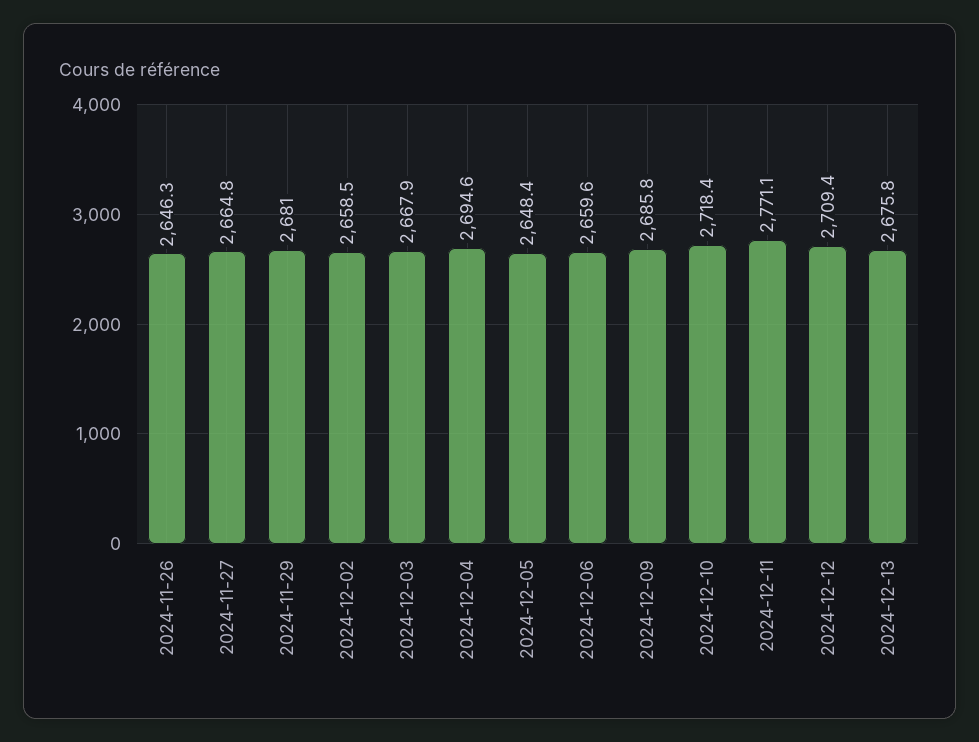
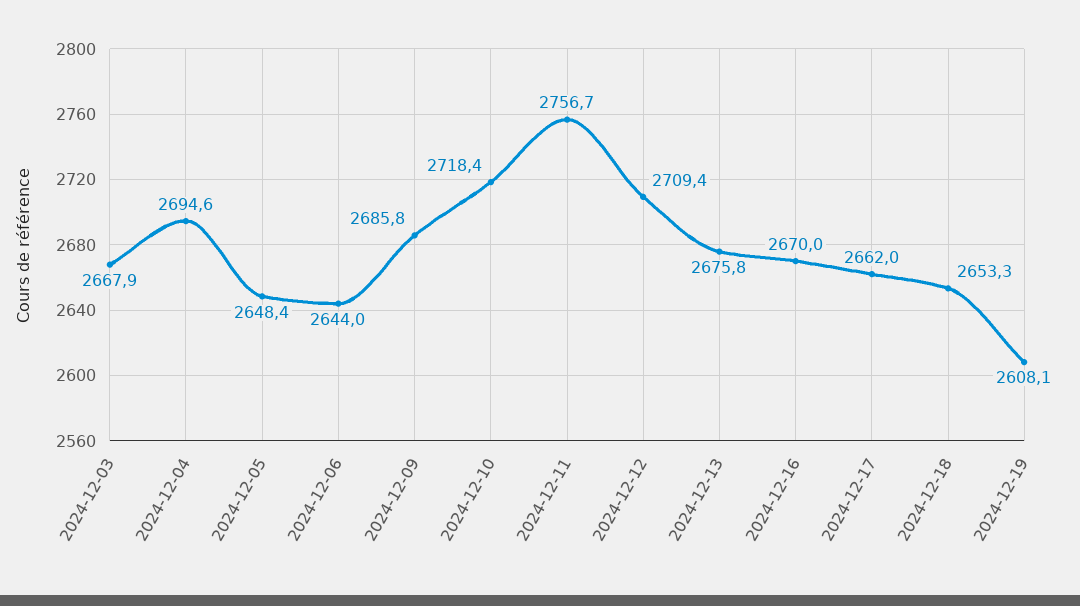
2024-11-26: 2646.3 -> none
2024-11-27: 2664.8 -> none
2024-11-29: 2681 -> none
2024-12-02: 2658.5 -> none
2024-12-06: 2659.6 -> 2644
2024-12-11: 2771.1 -> 2756.7
2024-12-16: none -> 2670
2024-12-17: none -> 2662
2024-12-18: none -> 2653.3
2024-12-19: none -> 2608.1

